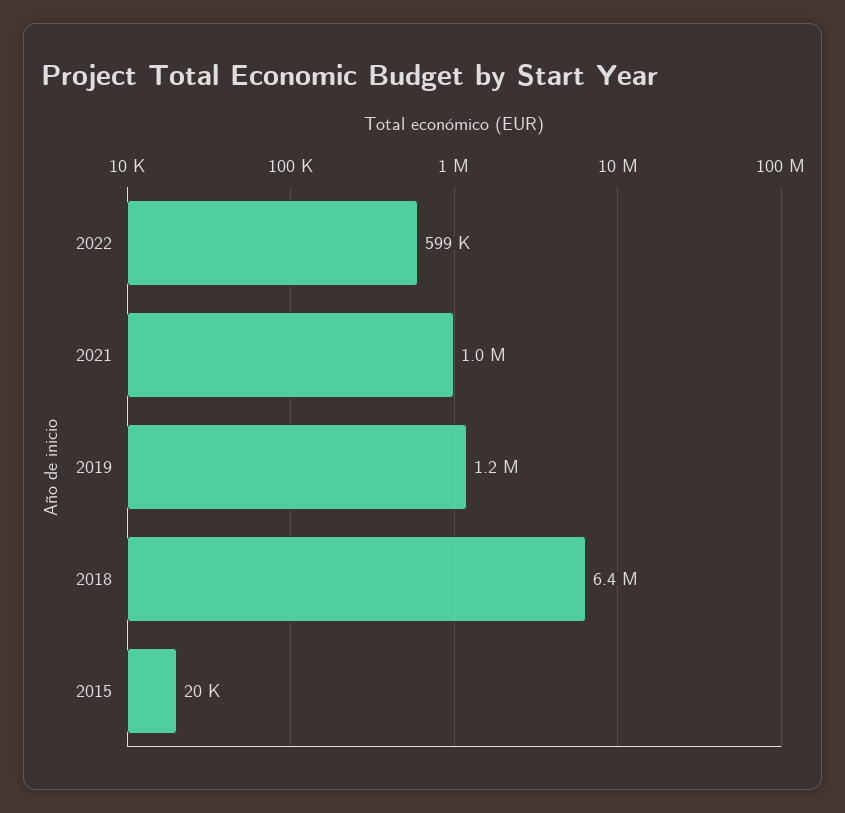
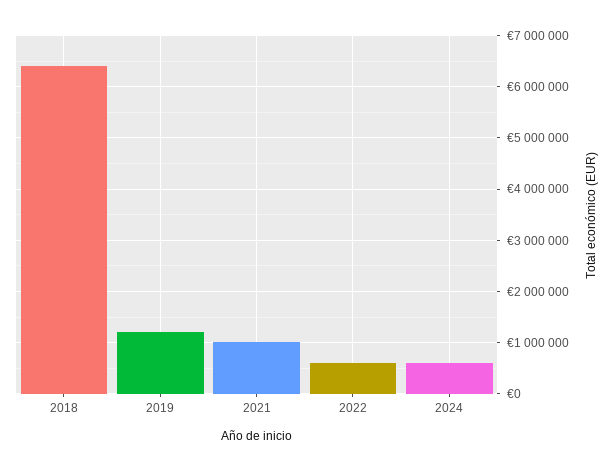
2015: 20000 -> none
2024: none -> 600000

